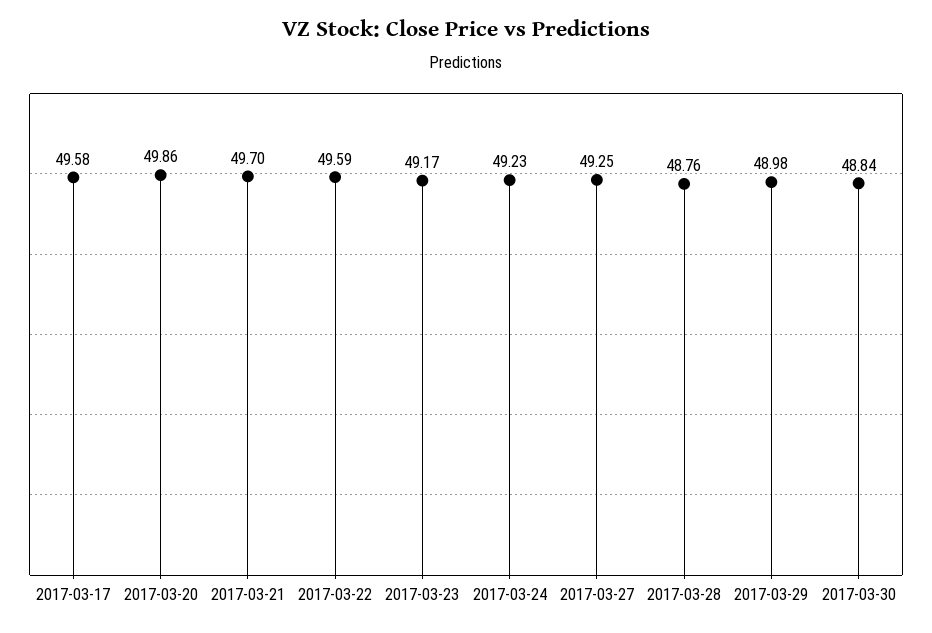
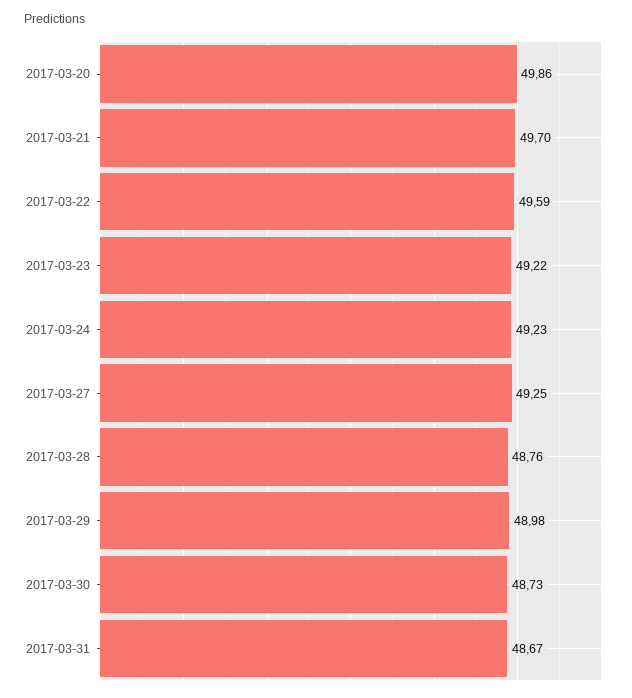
2017-03-17: 49.58 -> none
2017-03-23: 49.17 -> 49.22
2017-03-30: 48.84 -> 48.73
2017-03-31: none -> 48.67

